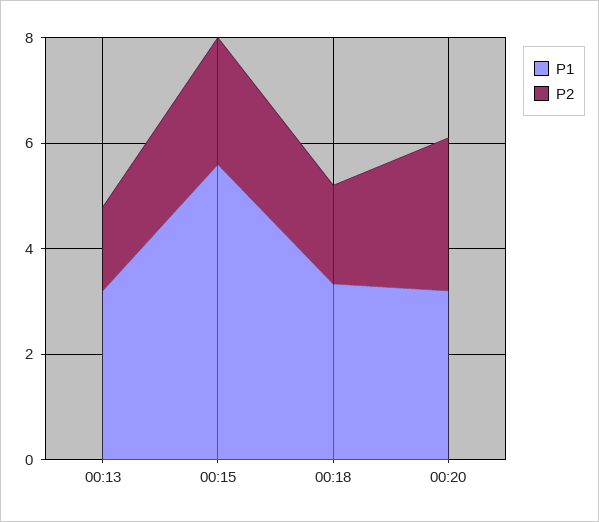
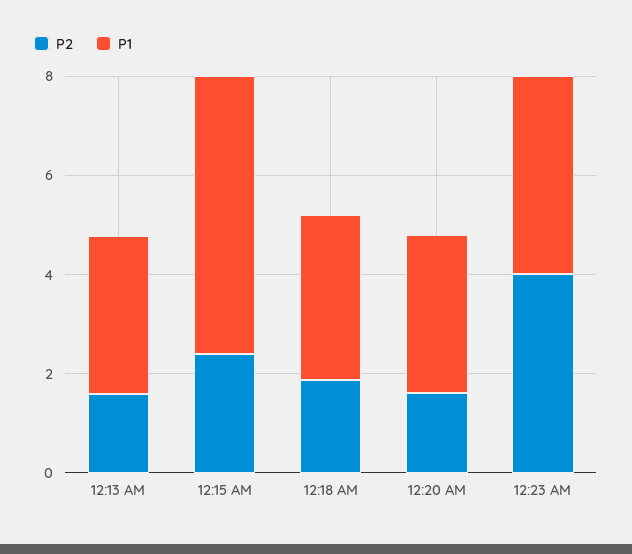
P2, 00:20: 3 -> 1.5
P2, 12:23 AM: none -> 4
P1, 12:23 AM: none -> 4

